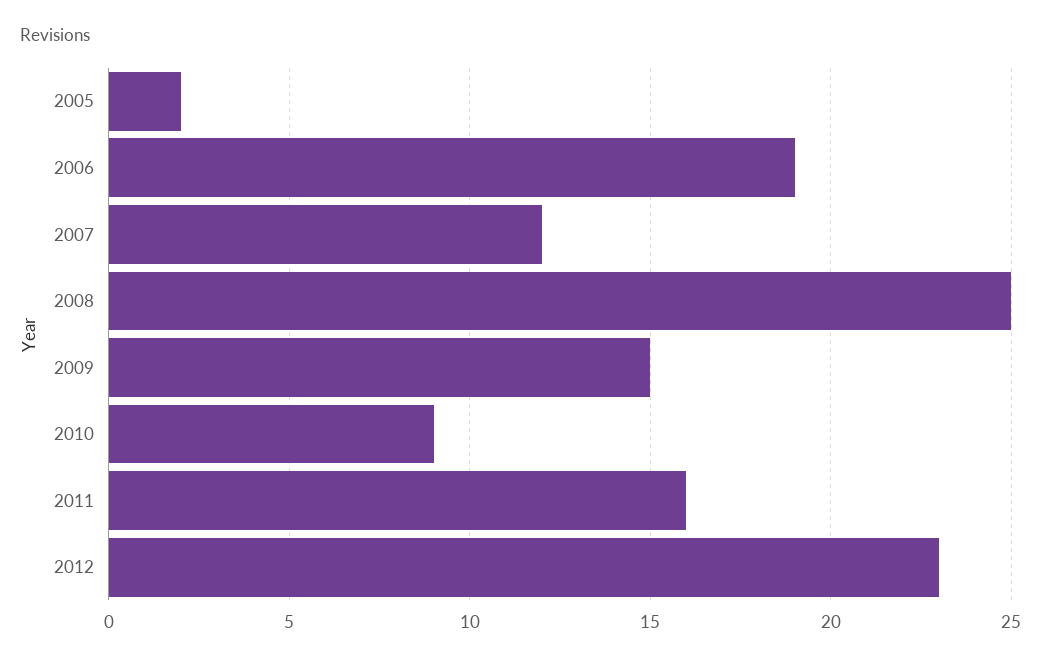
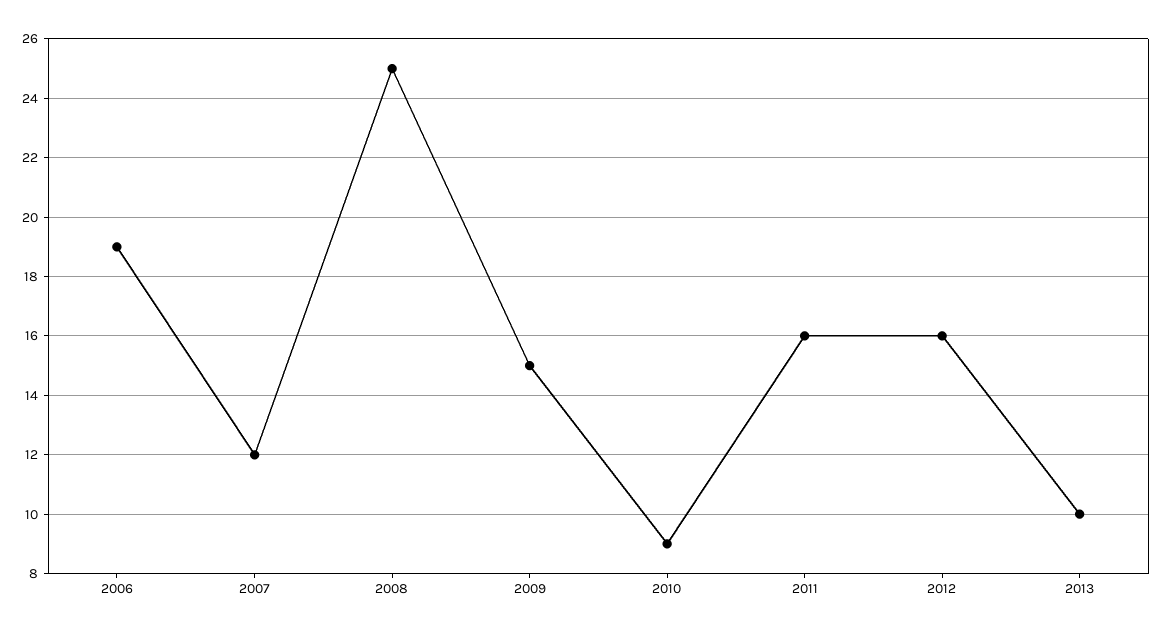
2005: 2 -> none
2012: 23 -> 16
2013: none -> 10

